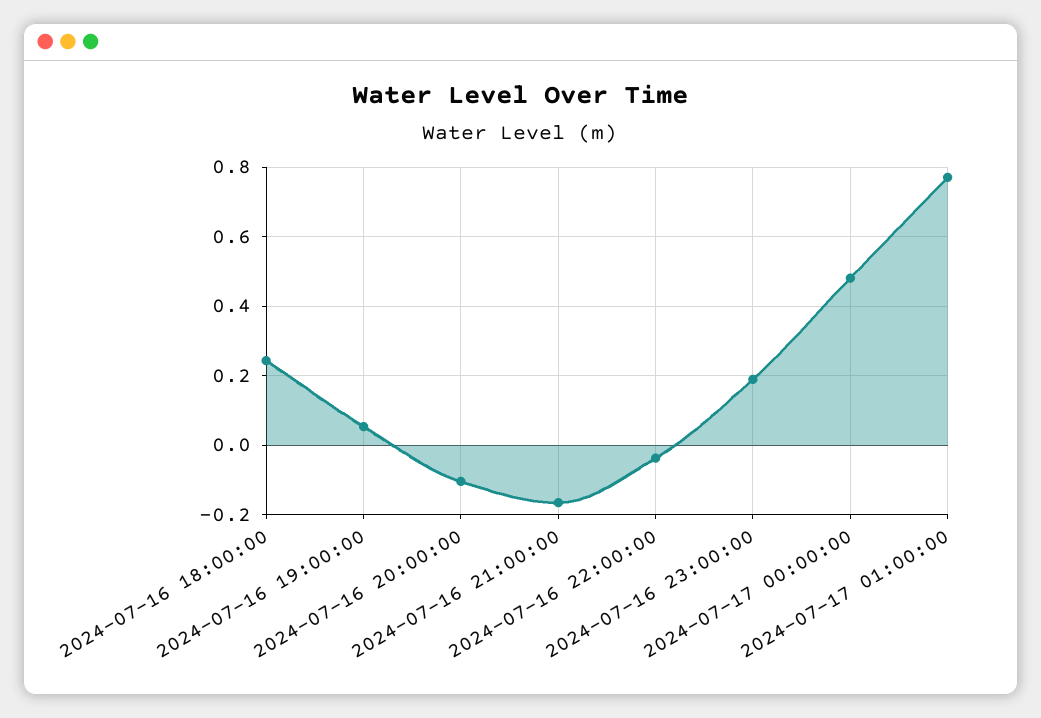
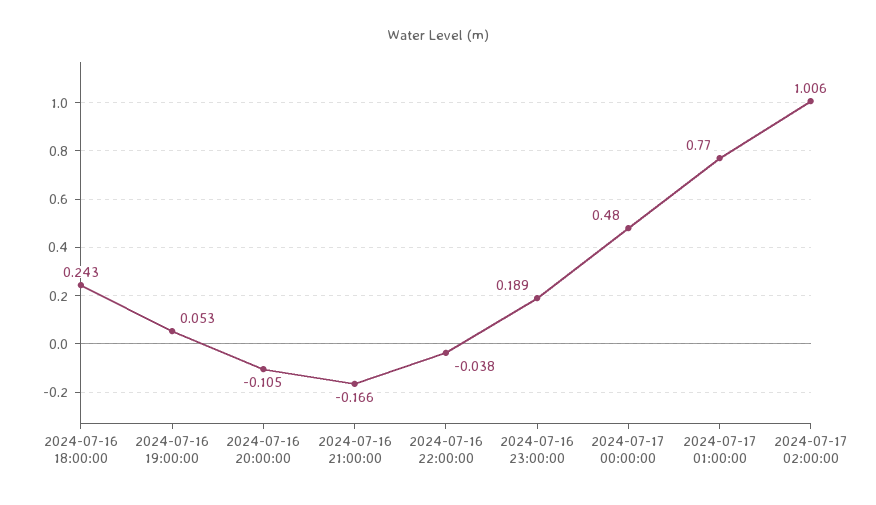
2024-07-17 02:00:00: none -> 1.006

